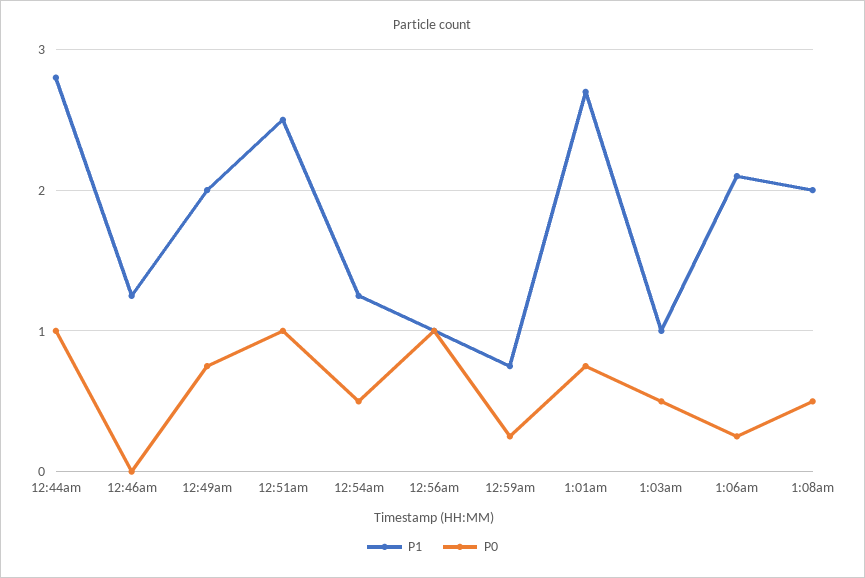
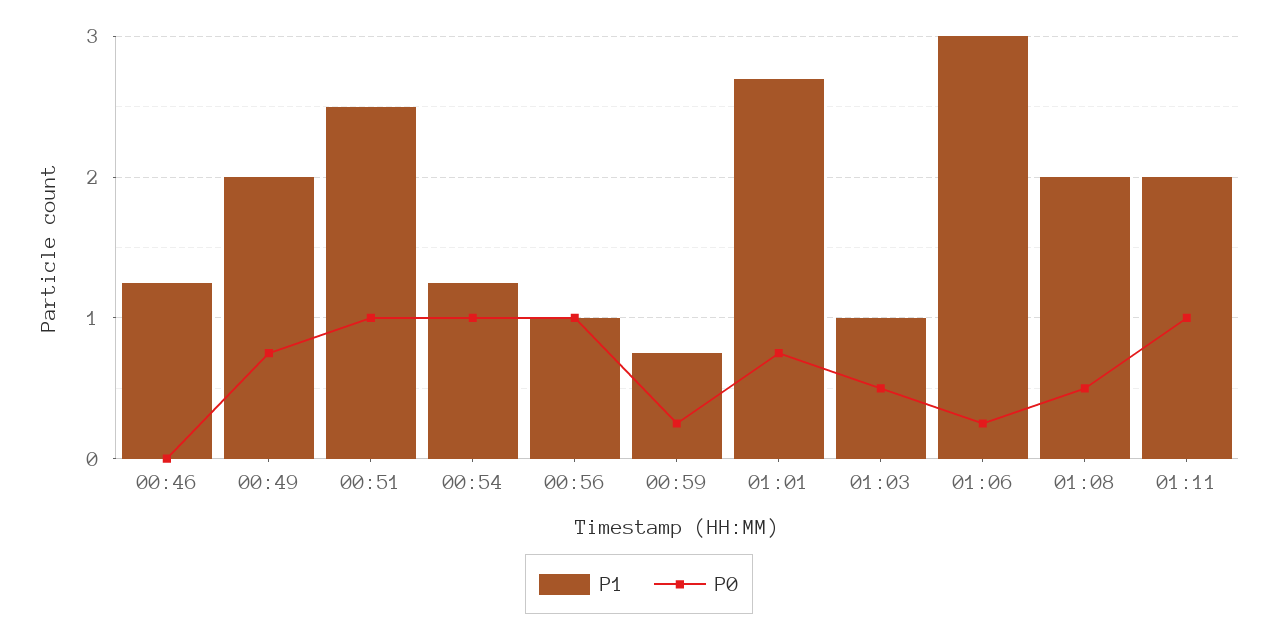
P1, 12:44am: 2.8 -> none
P0, 12:44am: 1 -> none
P0, 12:54am: 0.5 -> 1
P1, 1:06am: 2.1 -> 3
P1, 01:11: none -> 2
P0, 01:11: none -> 1

